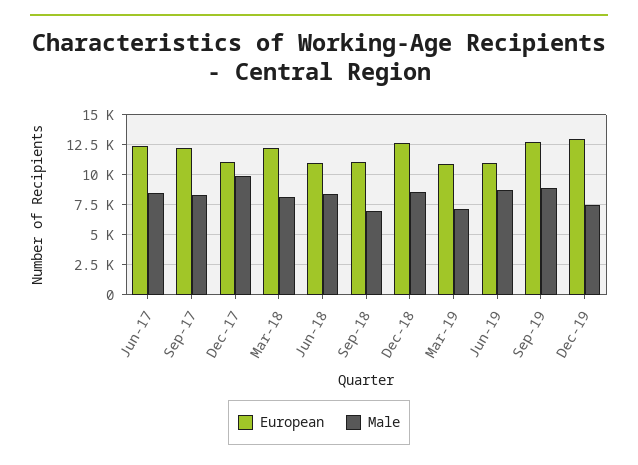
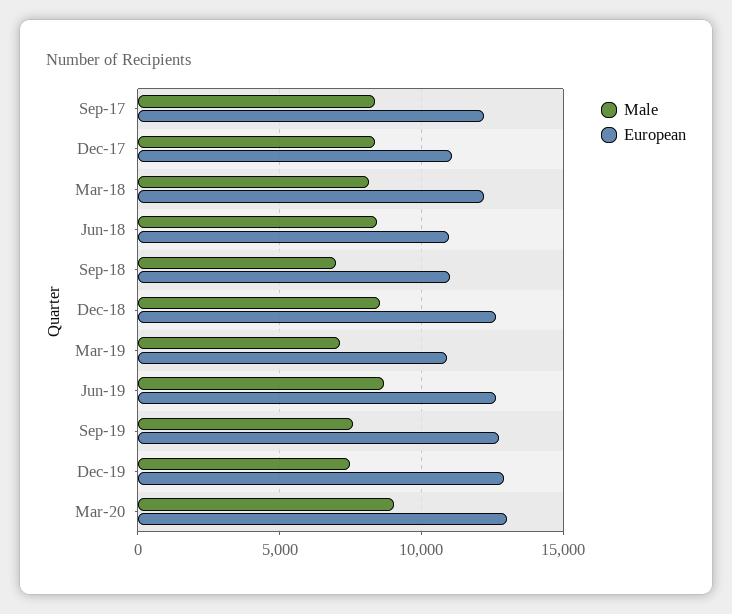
European, Jun-17: 12500 -> none
Male, Jun-17: 8500 -> none
Male, Dec-17: 10000 -> 8500
European, Jun-19: 11000 -> 12500
Male, Sep-19: 9000 -> 7500
Male, Mar-20: none -> 9000
European, Mar-20: none -> 13000

